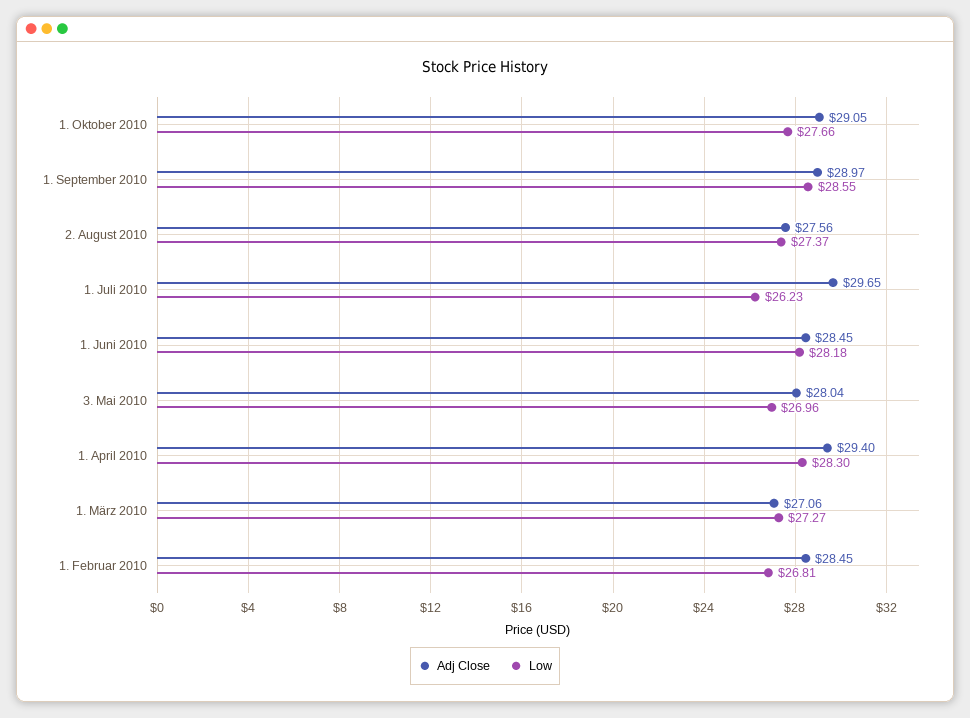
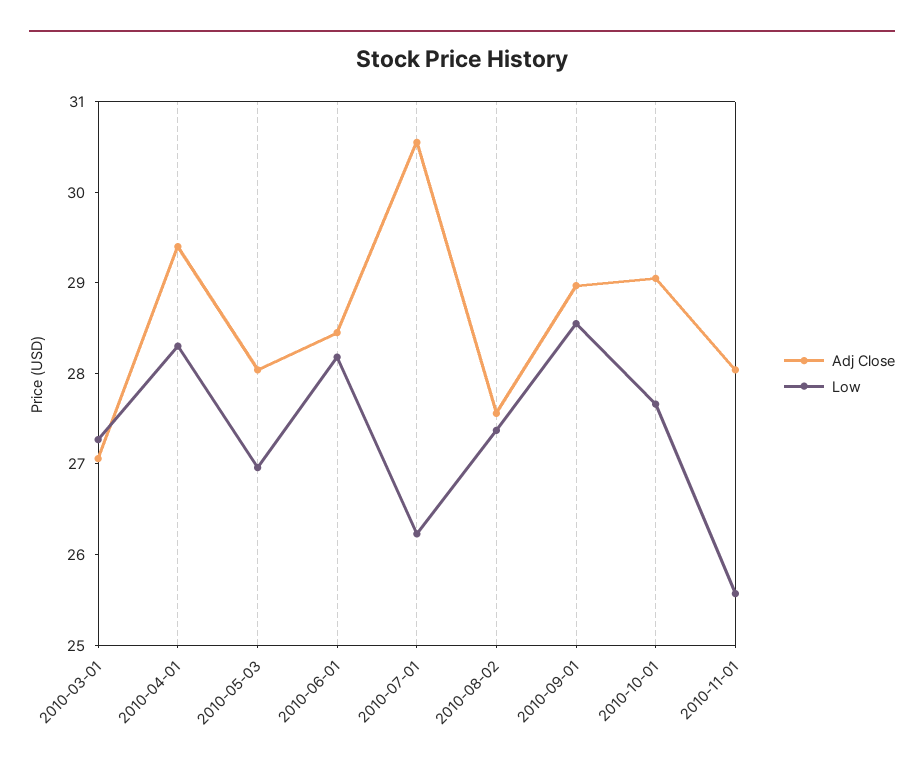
Adj Close, 1. Juli 2010: 29.65 -> 30.6
Adj Close, 1. Februar 2010: 28.45 -> none
Low, 1. Februar 2010: 26.81 -> none
Adj Close, 2010-11-01: none -> 28
Low, 2010-11-01: none -> 25.6

